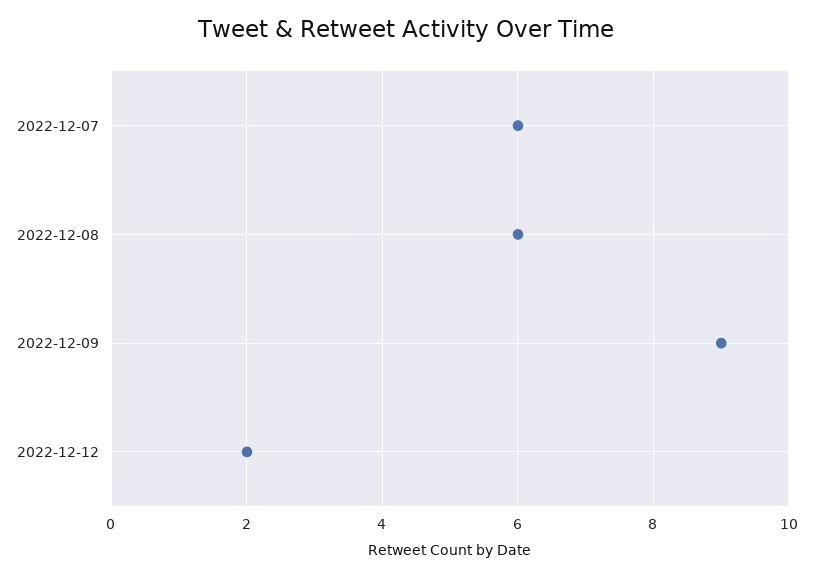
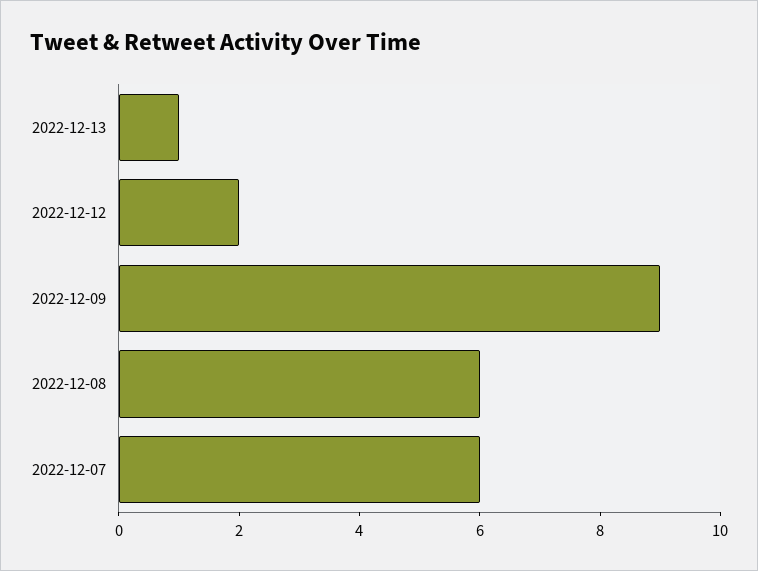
2022-12-13: none -> 1

